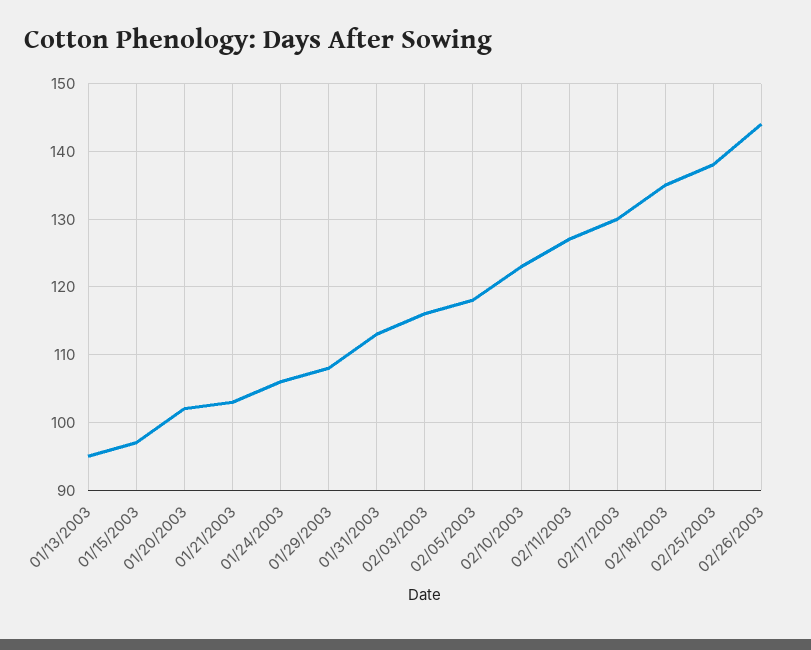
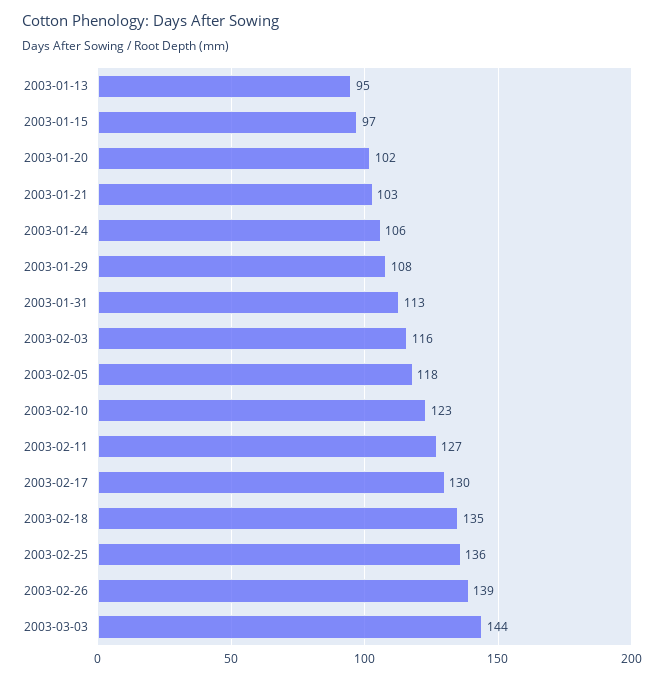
02/25/2003: 138 -> 136
02/26/2003: 144 -> 139
2003-03-03: none -> 144

